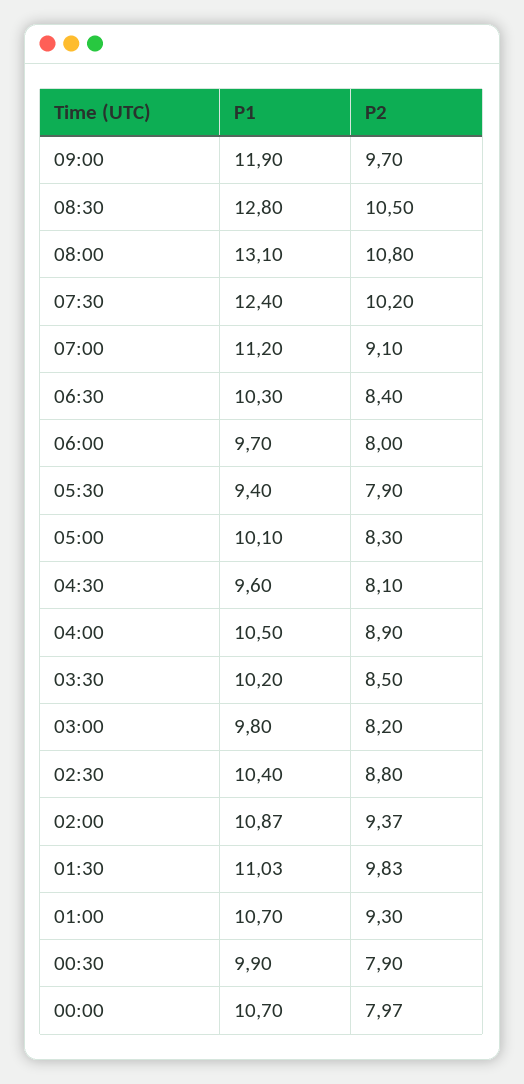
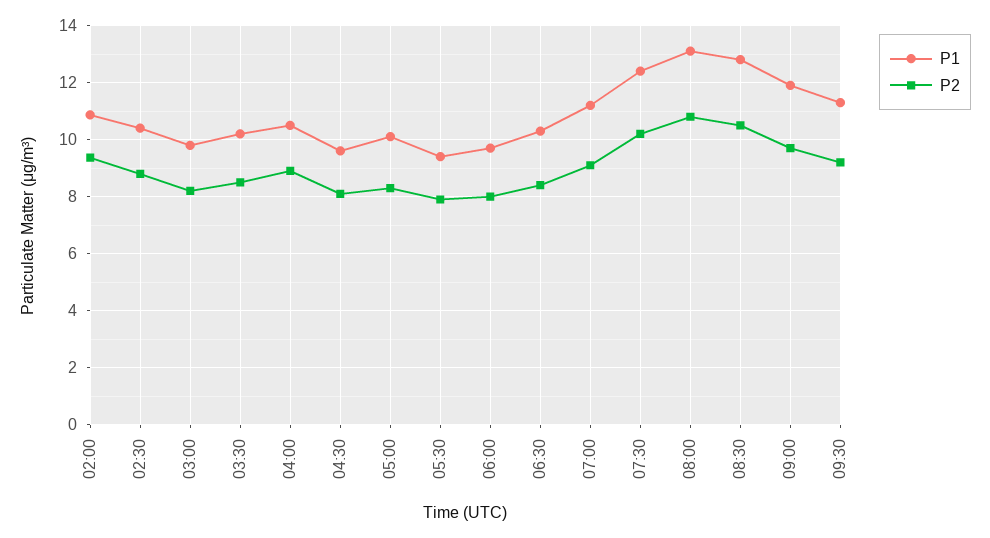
P1, 01:30: 11.03 -> none
P2, 01:30: 9.83 -> none
P1, 01:00: 10.7 -> none
P2, 01:00: 9.3 -> none
P1, 00:30: 9.9 -> none
P2, 00:30: 7.9 -> none
P1, 00:00: 10.7 -> none
P2, 00:00: 7.97 -> none
P1, 09:30: none -> 11.25
P2, 09:30: none -> 9.25

